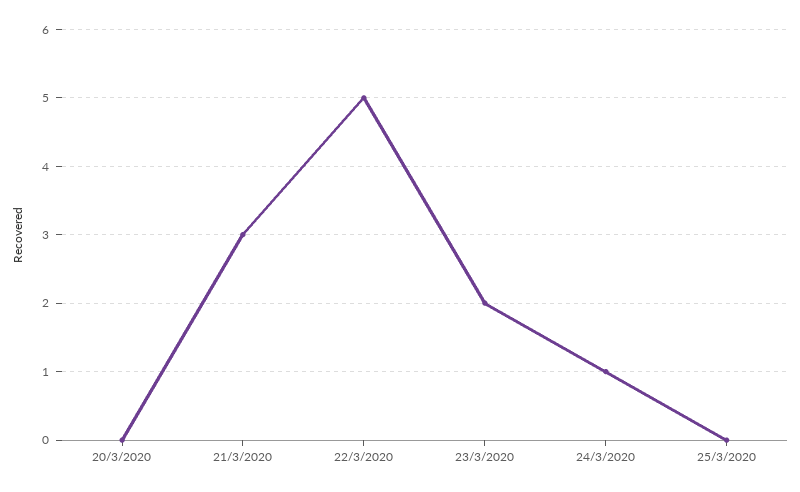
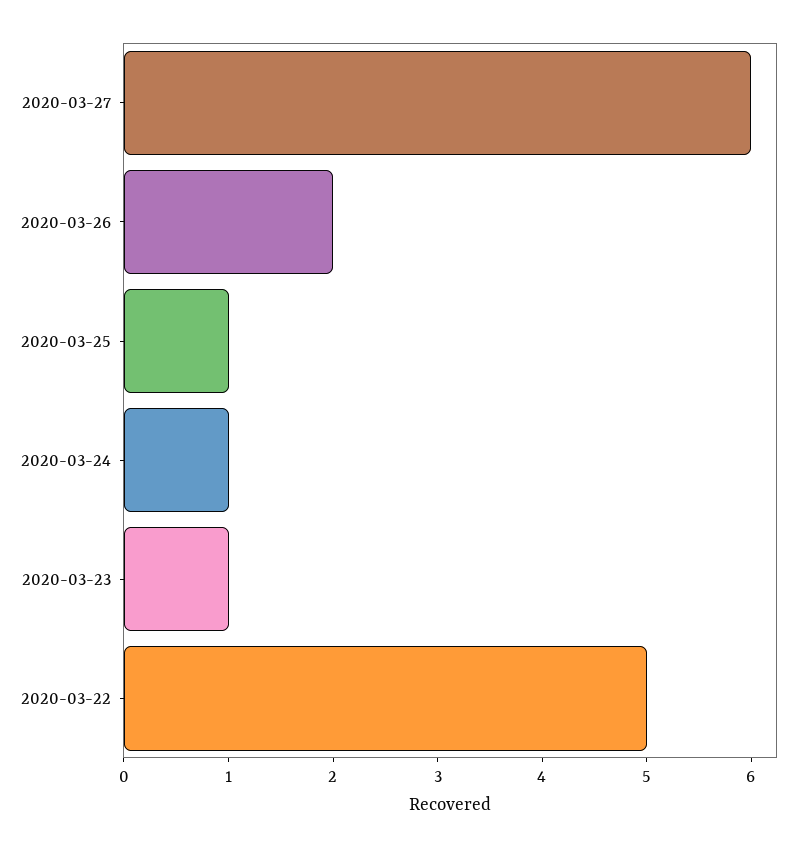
20/3/2020: 0 -> none
21/3/2020: 3 -> none
23/3/2020: 2 -> 1
25/3/2020: 0 -> 1
2020-03-27: none -> 6
2020-03-26: none -> 2

